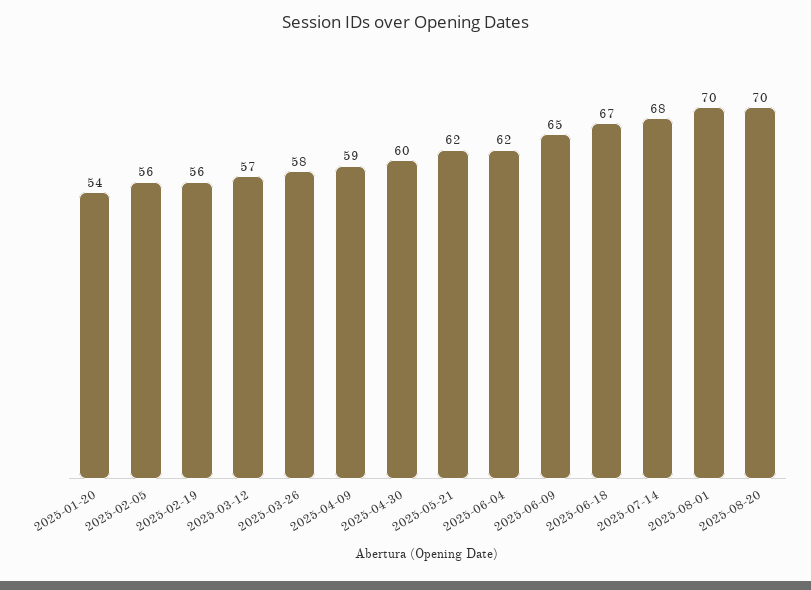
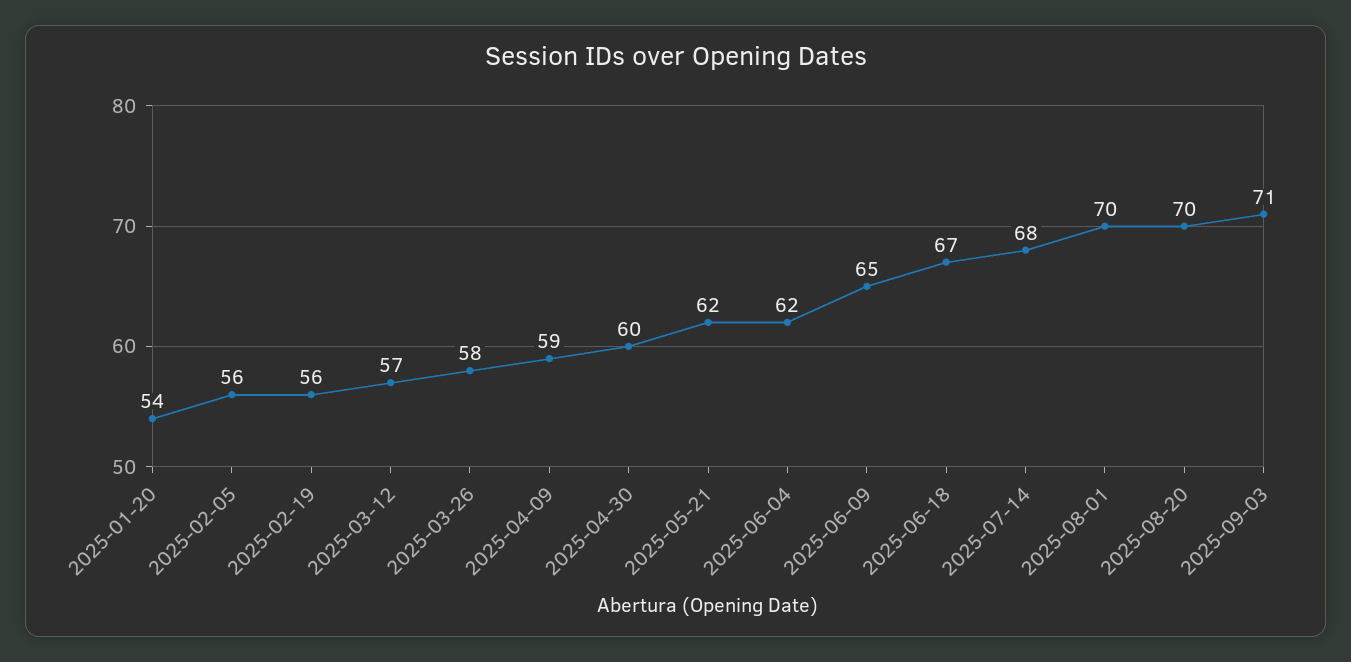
2025-09-03: none -> 71

